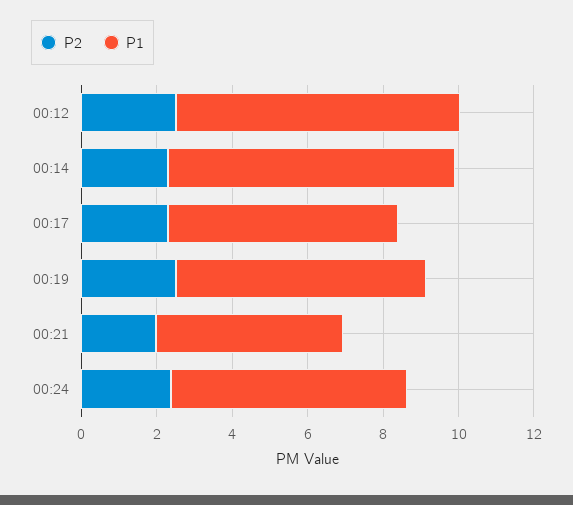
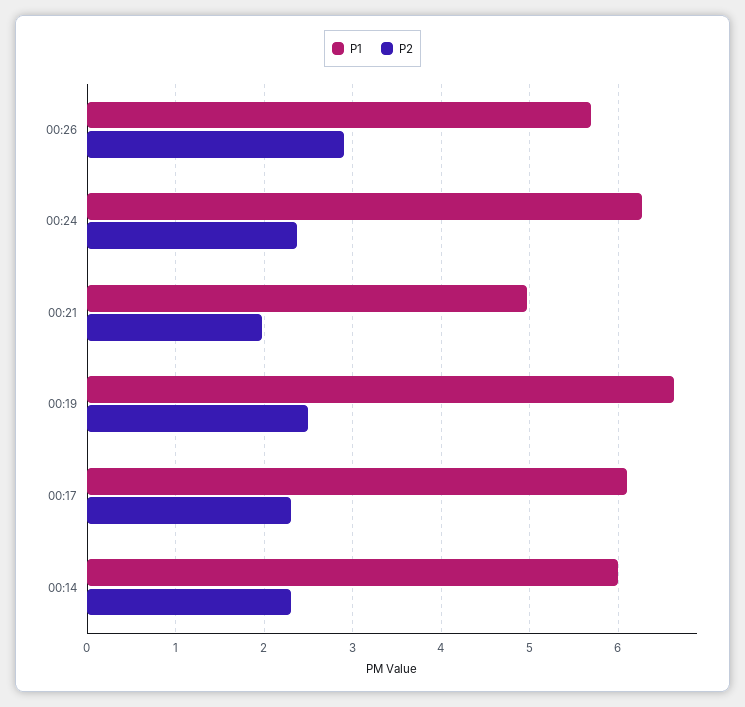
P2, 00:12: 2.5 -> none
P1, 00:12: 7.5 -> none
P1, 00:14: 7.5 -> 6
P1, 00:26: none -> 5.7
P2, 00:26: none -> 2.9

